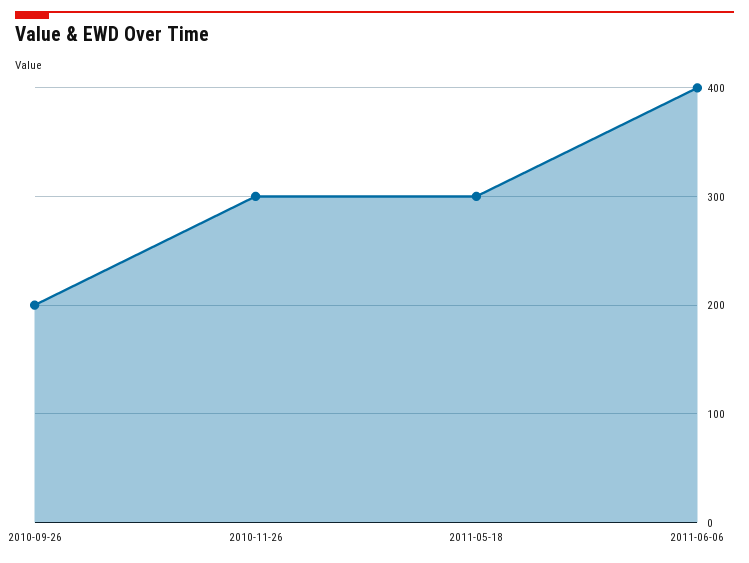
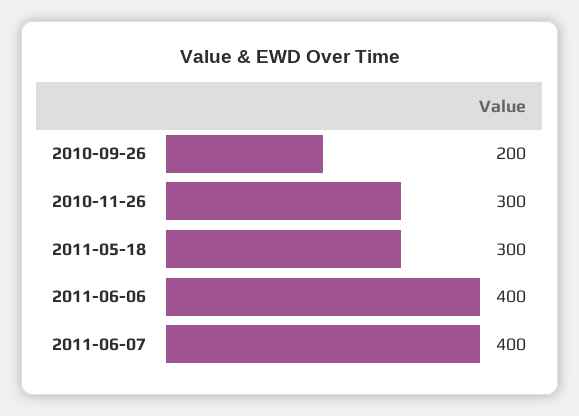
2011-06-07: none -> 400

